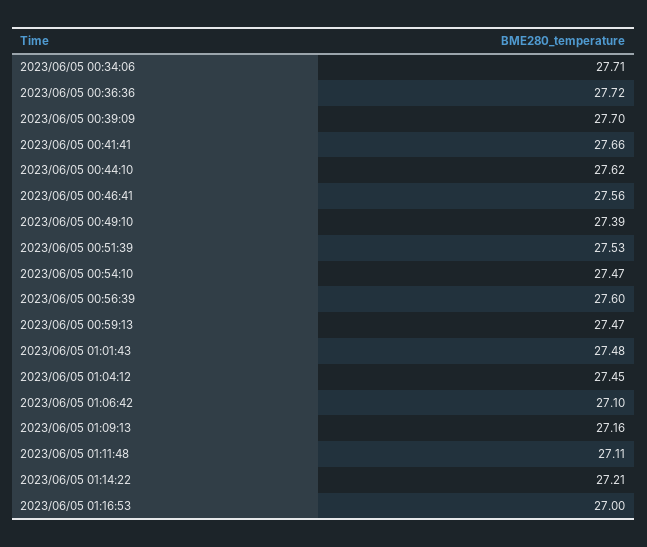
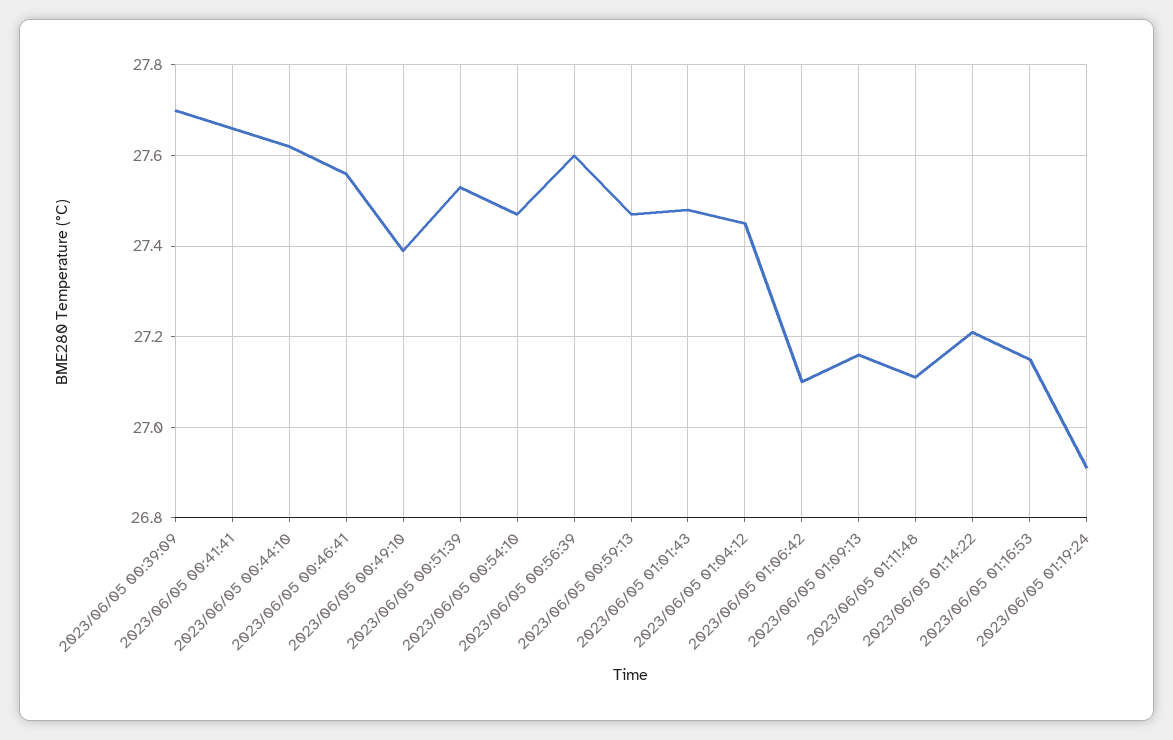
2023/06/05 00:34:06: 27.71 -> none
2023/06/05 00:36:36: 27.72 -> none
2023/06/05 01:16:53: 27 -> 27.15
2023/06/05 01:19:24: none -> 26.9

